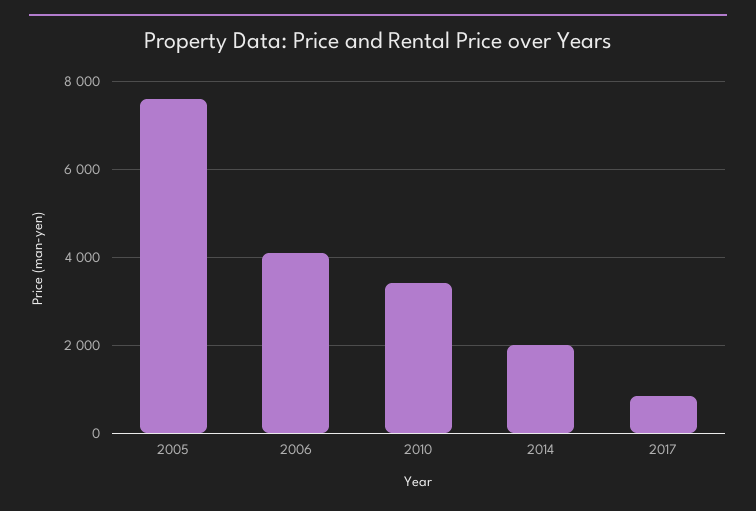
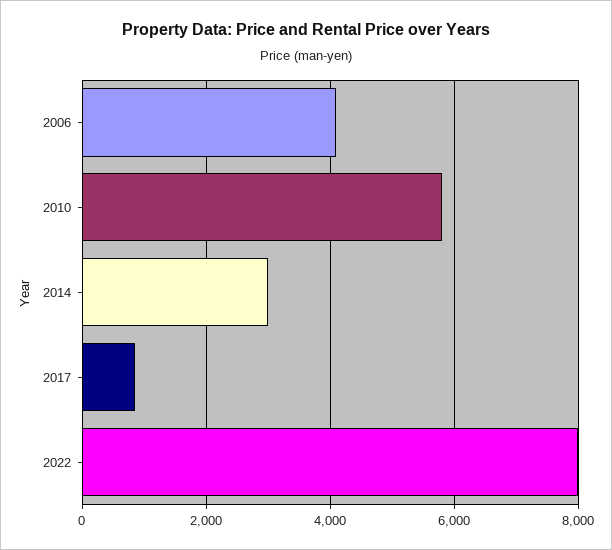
2005: 7600 -> none
2010: 3400 -> 5800
2014: 2000 -> 3000
2022: none -> 8000

